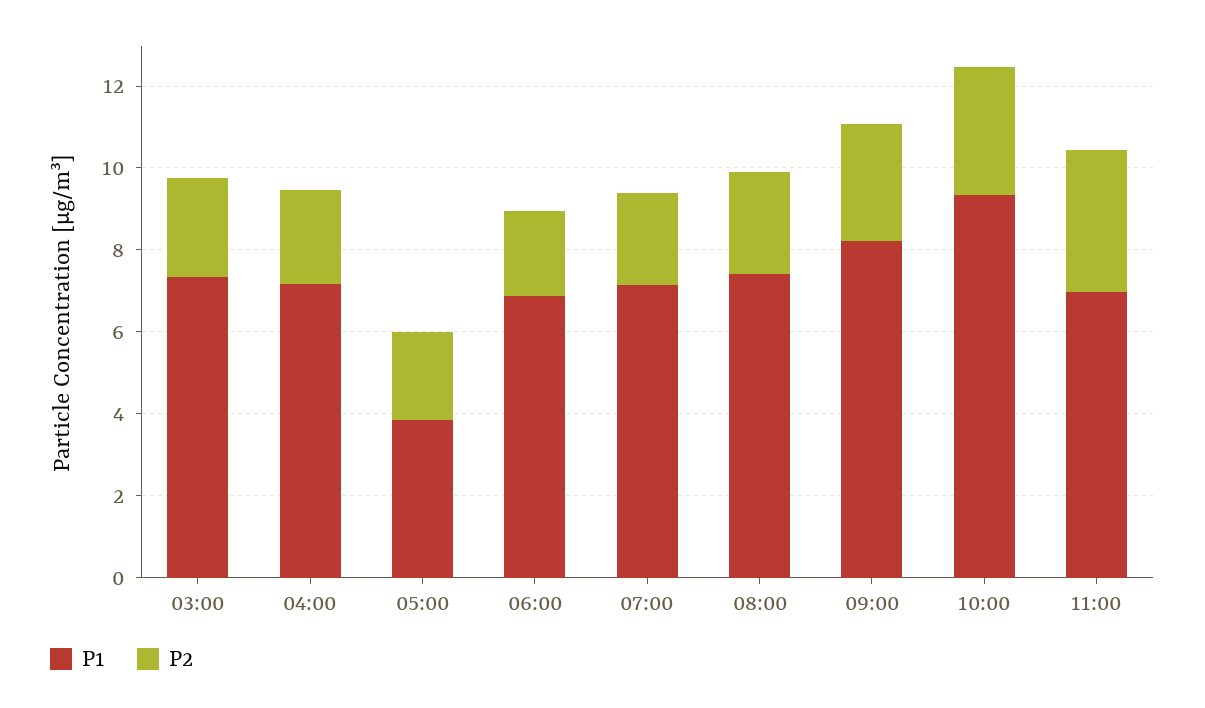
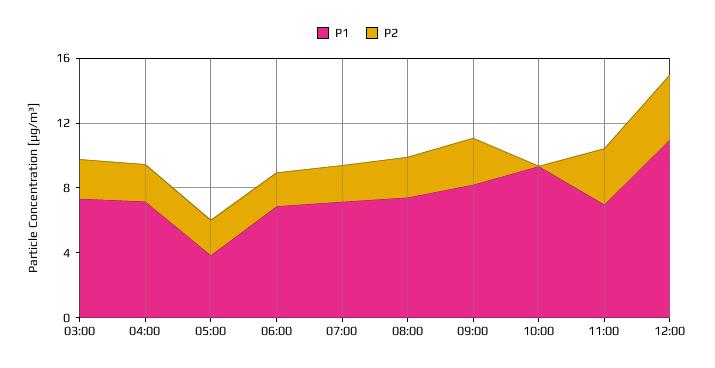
P2, 10:00: 3 -> 0
P1, 12:00: none -> 11
P2, 12:00: none -> 4

